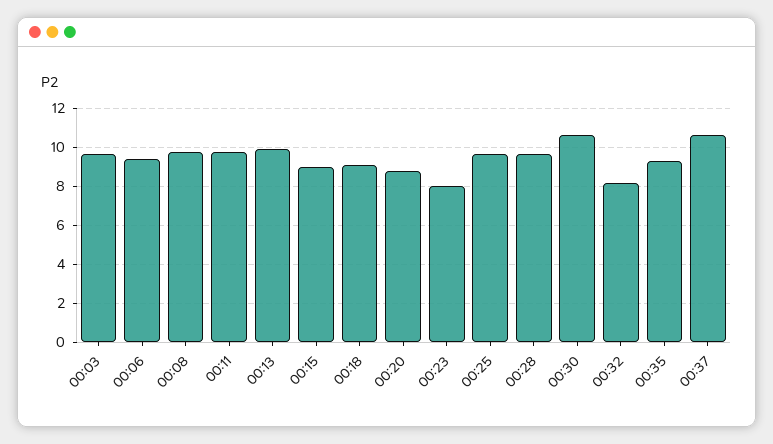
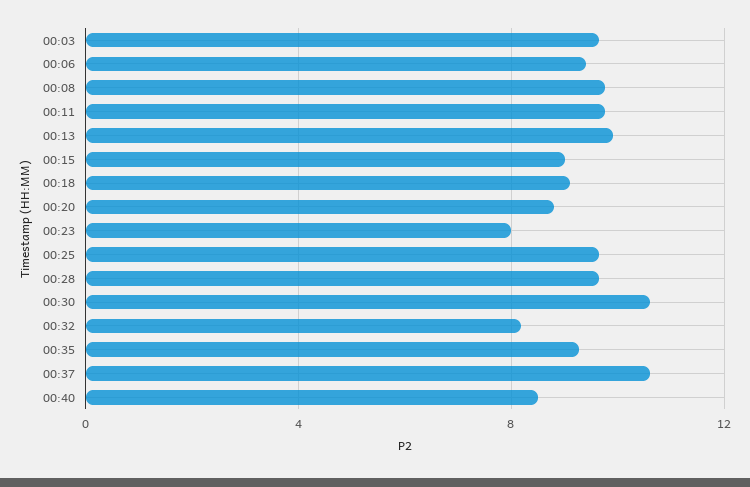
00:40: none -> 8.5

